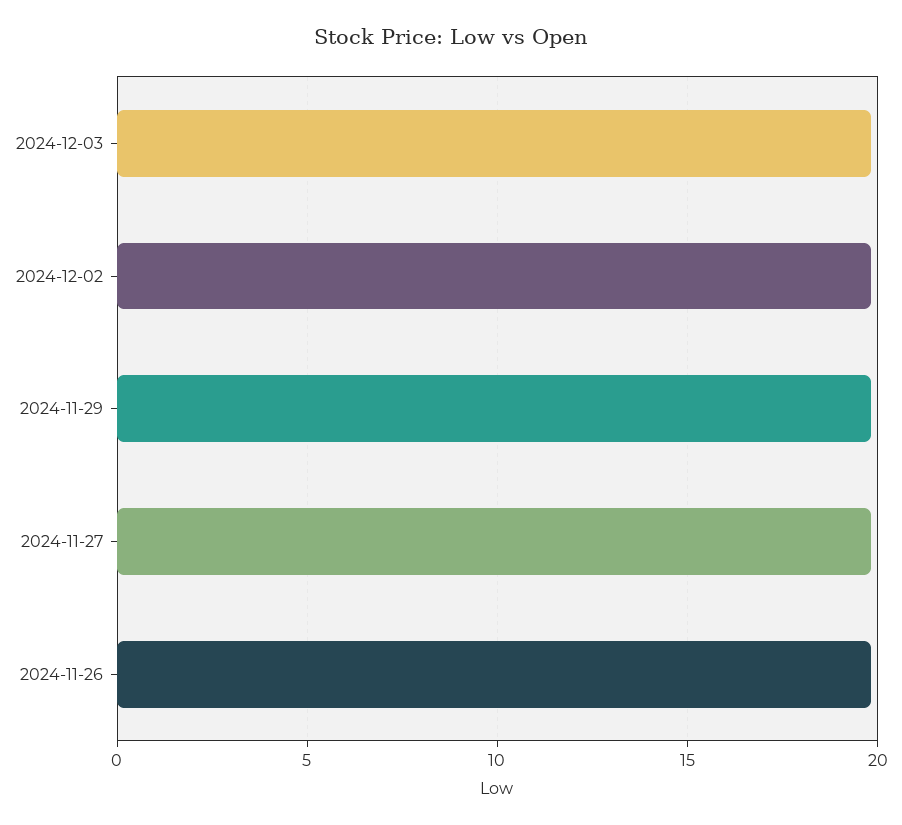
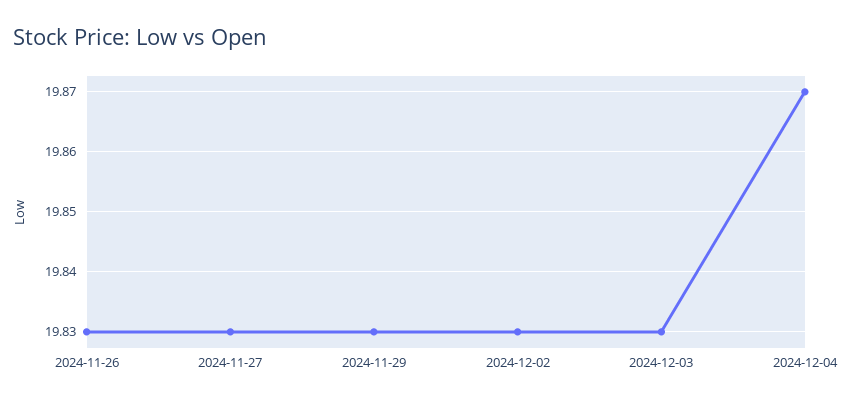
2024-12-04: none -> 19.87

